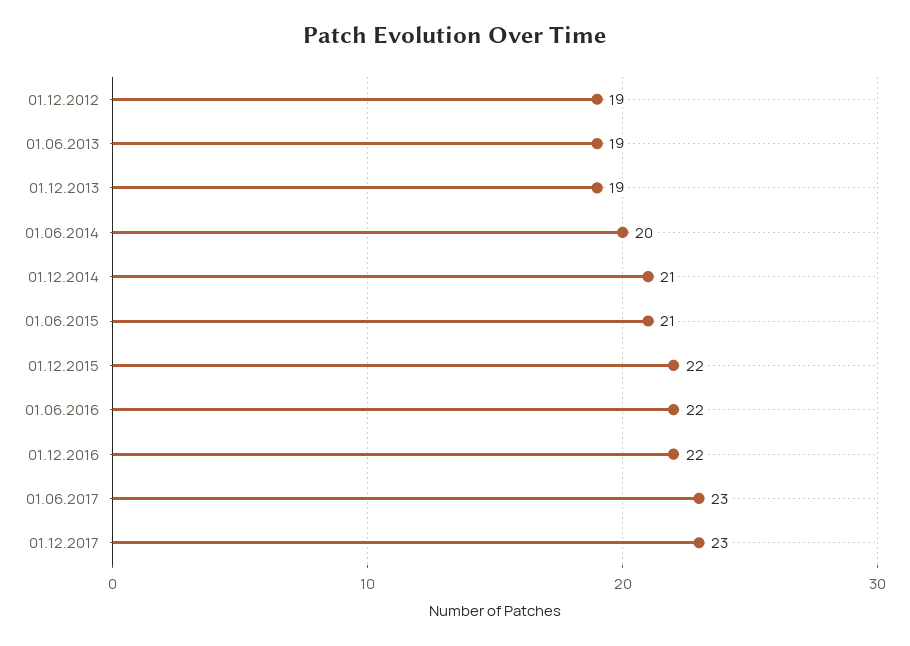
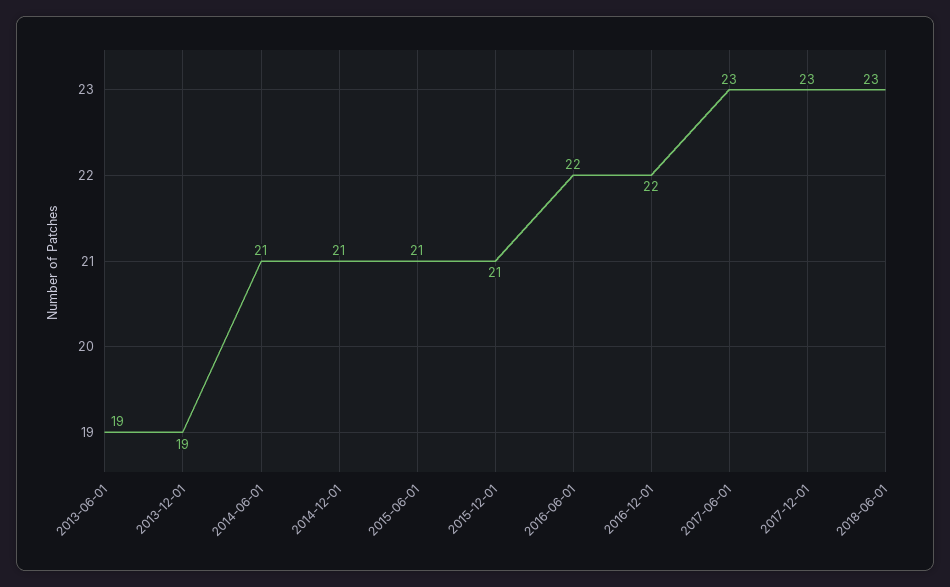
01.12.2012: 19 -> none
01.06.2014: 20 -> 21
01.12.2015: 22 -> 21
2018-06-01: none -> 23

